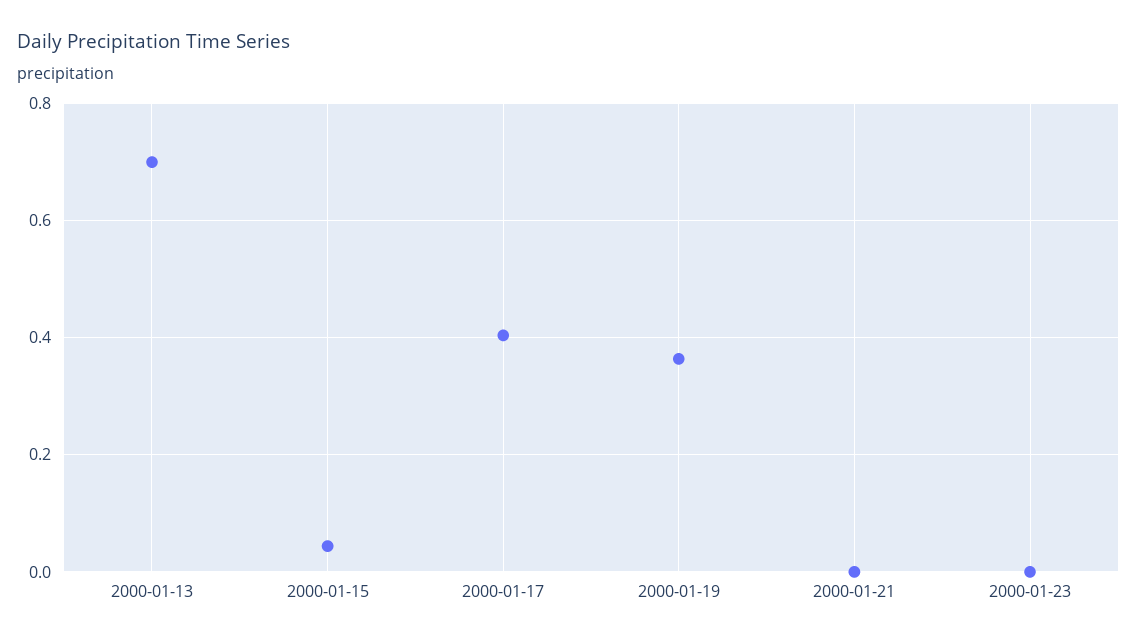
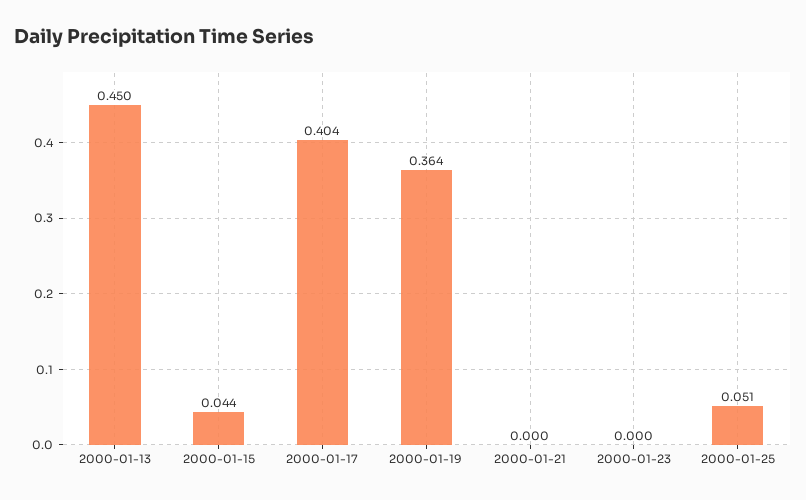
2000-01-13: 0.7 -> 0.45
2000-01-25: none -> 0.051

